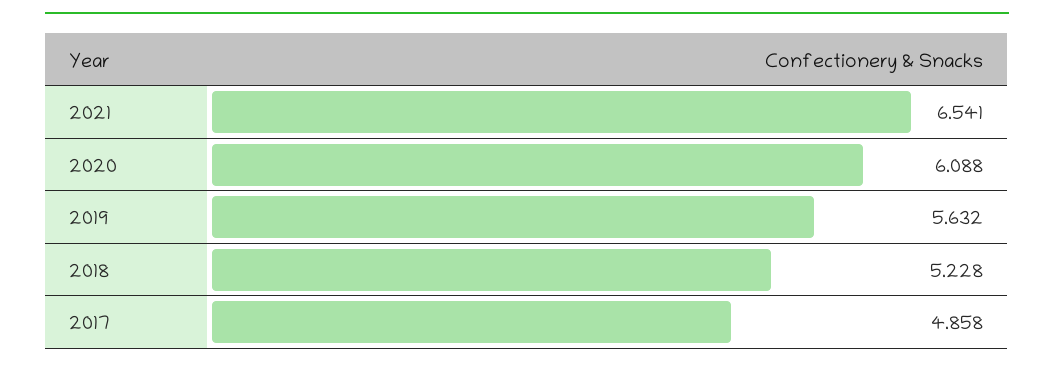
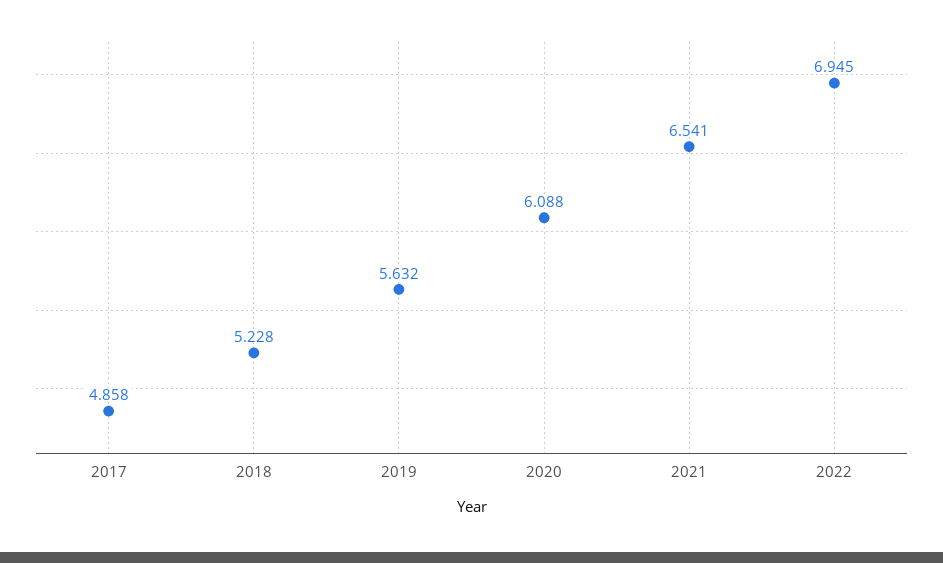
2022: none -> 6.945

